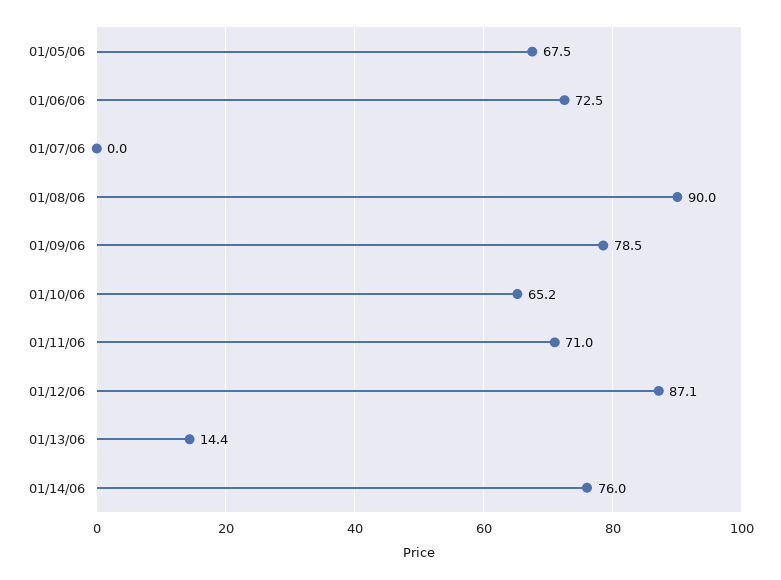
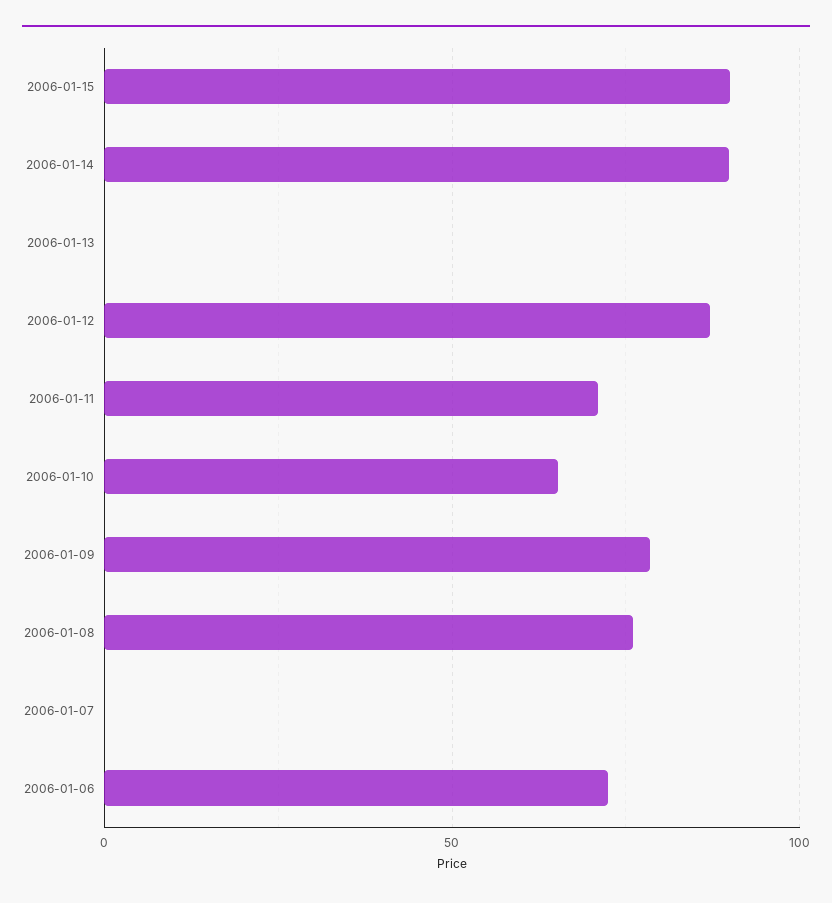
01/05/06: 67.5 -> none
01/08/06: 90 -> 75
01/13/06: 14.4 -> 0
01/14/06: 76 -> 90
2006-01-15: none -> 90

